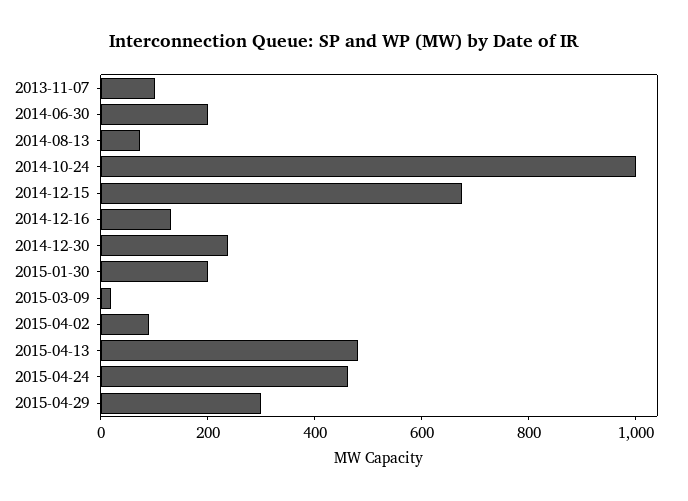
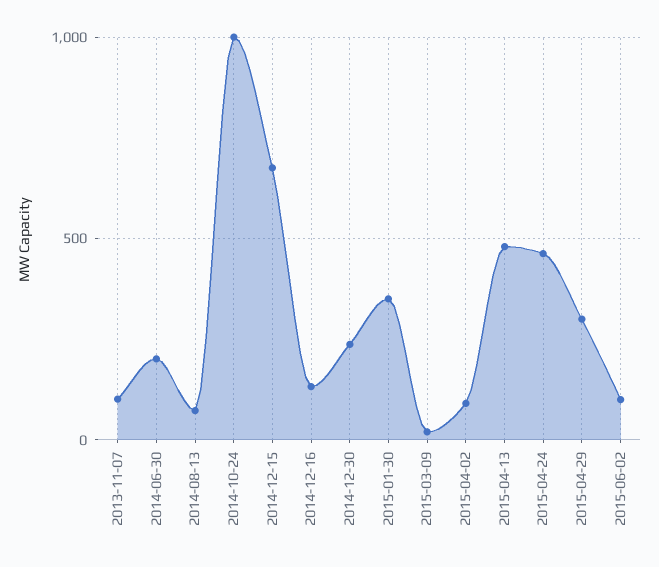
2015-01-30: 200 -> 350
2015-06-02: none -> 100

